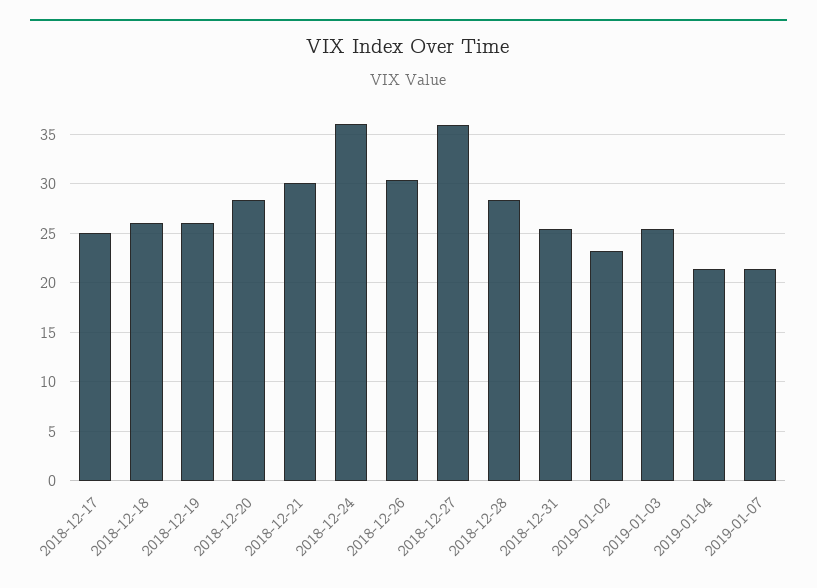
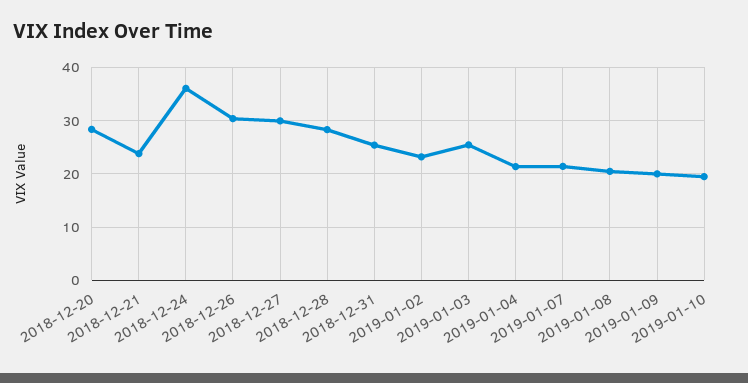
2018-12-17: 25 -> none
2018-12-18: 26 -> none
2018-12-19: 26 -> none
2018-12-21: 30 -> 24
2018-12-27: 36 -> 30
2019-01-08: none -> 20
2019-01-09: none -> 20
2019-01-10: none -> 20

